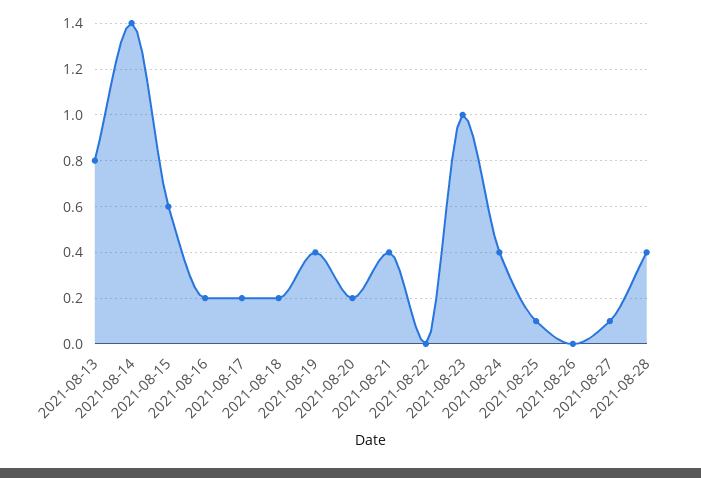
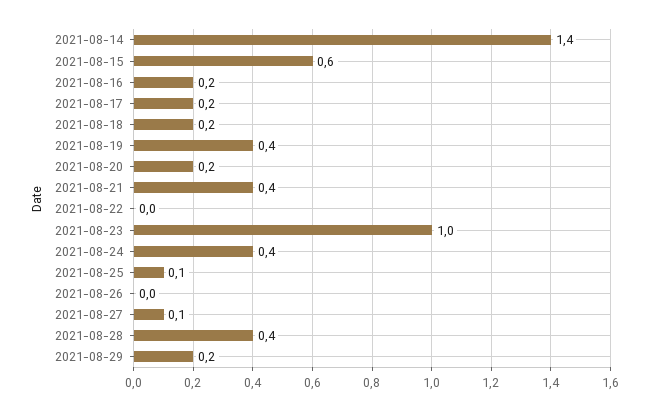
2021-08-13: 0.8 -> none
2021-08-29: none -> 0.2

